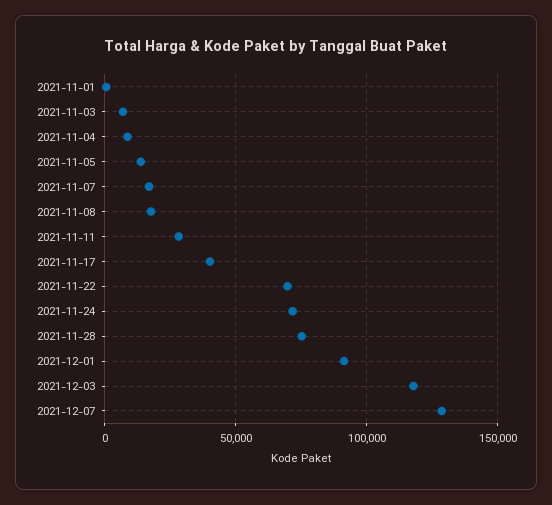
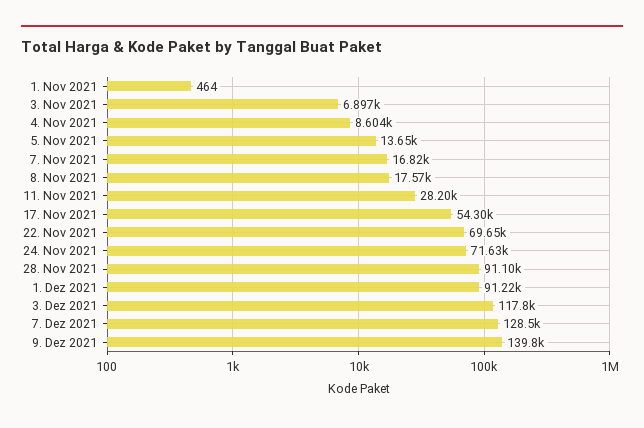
2021-11-17: 40000 -> 54300
2021-11-28: 75000 -> 91100
9. Dez 2021: none -> 139800

